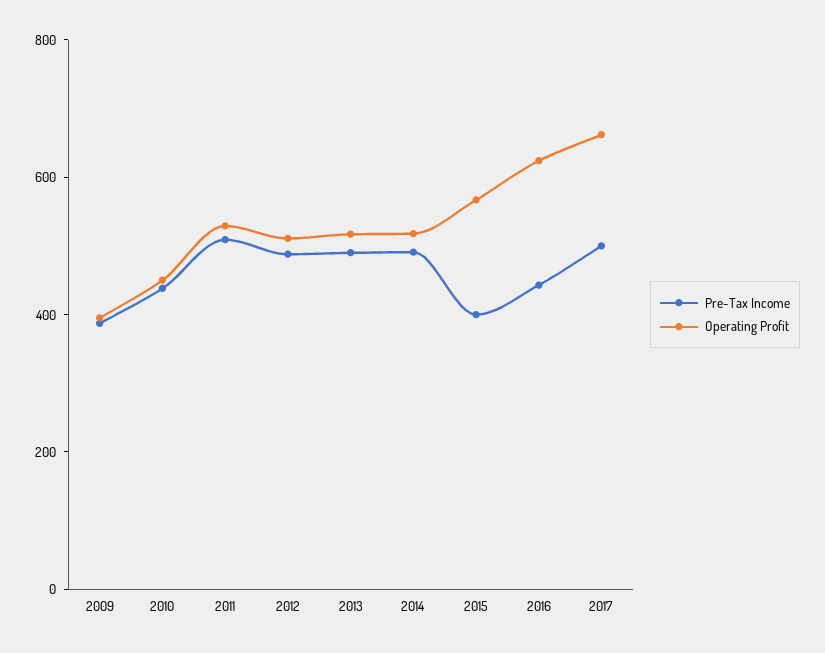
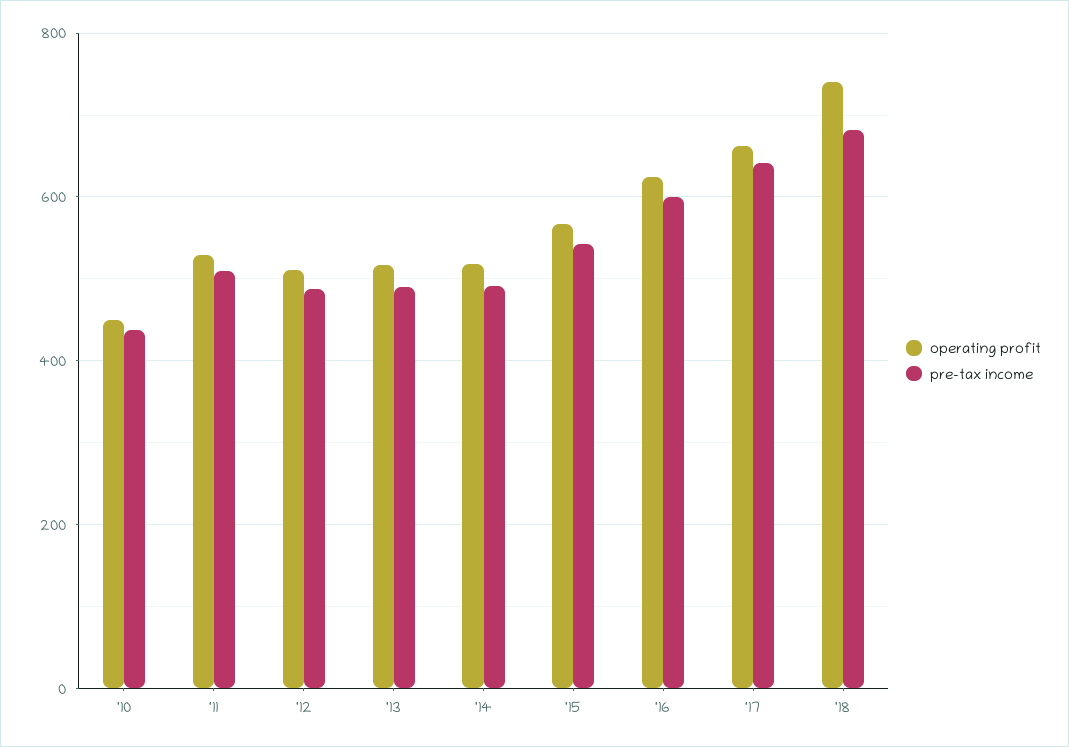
Pre-Tax Income, 2009: 400 -> none
Operating Profit, 2009: 400 -> none
Pre-Tax Income, 2015: 400 -> 540
Pre-Tax Income, 2016: 450 -> 600
Pre-Tax Income, 2017: 500 -> 640
Operating Profit, '18: none -> 740
Pre-Tax Income, '18: none -> 680

